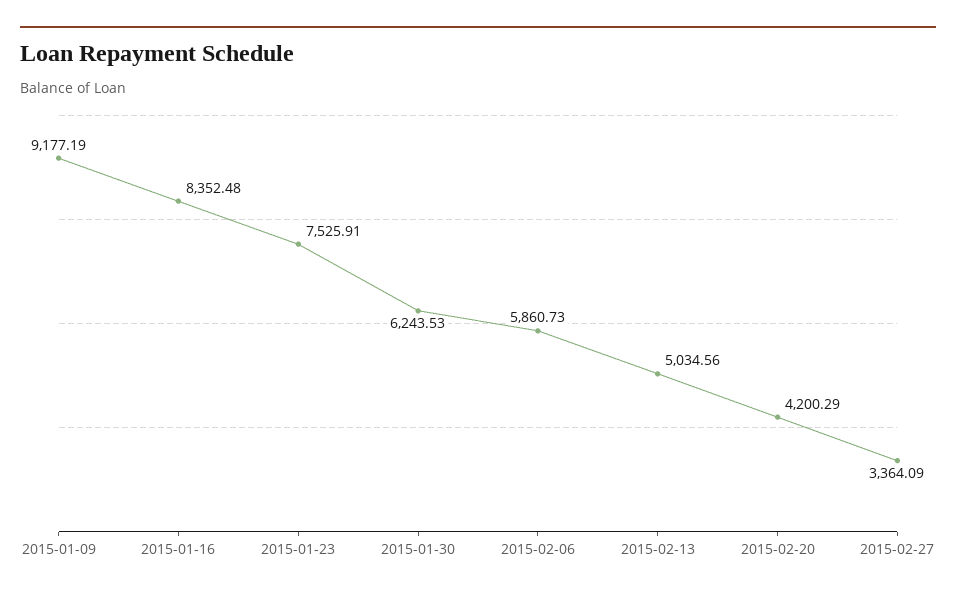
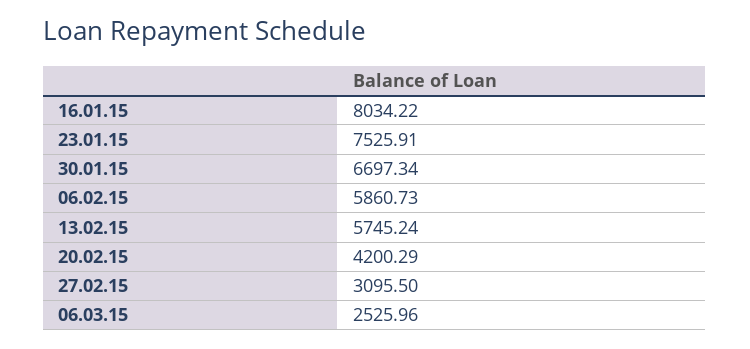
2015-01-09: 9177.19 -> none
2015-01-16: 8352.48 -> 8034.22
2015-01-30: 6243.53 -> 6697.34
2015-02-13: 5034.56 -> 5745.24
2015-02-27: 3364.09 -> 3095.5
06.03.15: none -> 2525.96

